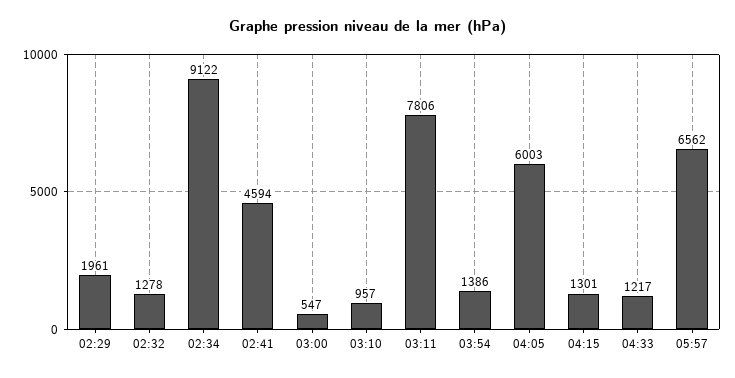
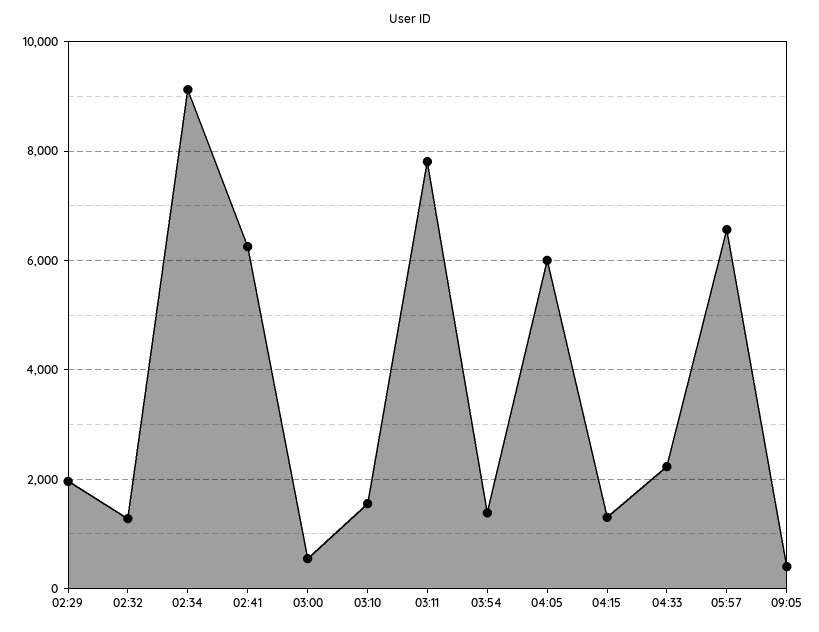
02:41: 4594 -> 6200
03:10: 957 -> 1600
04:33: 1217 -> 2200
09:05: none -> 400

